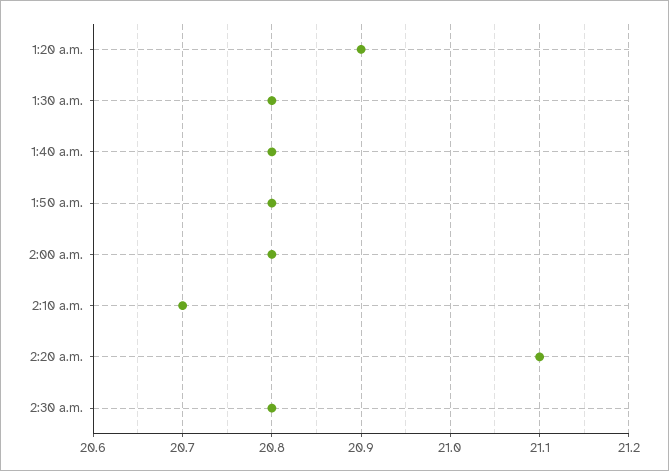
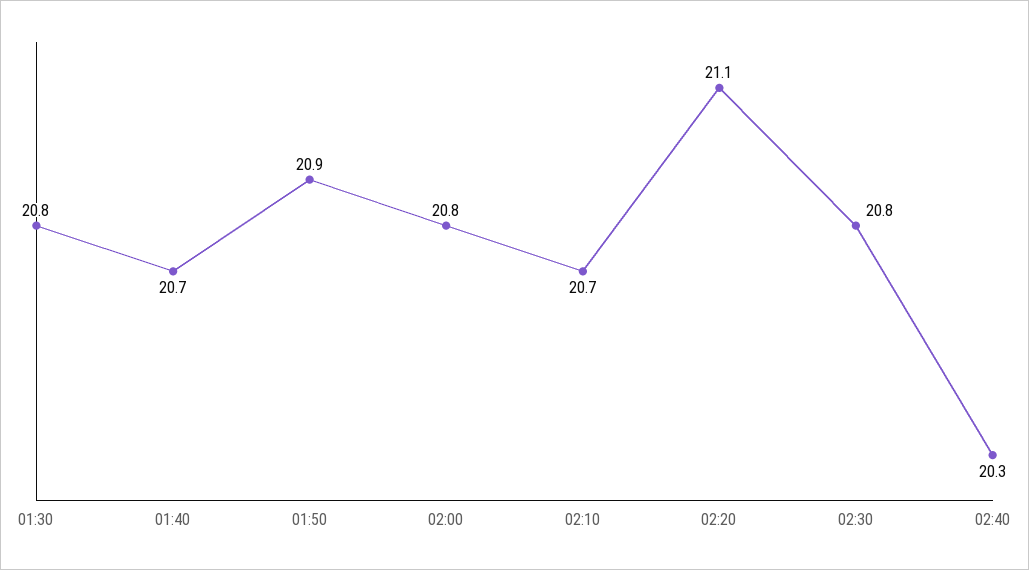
1:20 a.m.: 20.9 -> none
1:40 a.m.: 20.8 -> 20.7
1:50 a.m.: 20.8 -> 20.9
02:40: none -> 20.3

